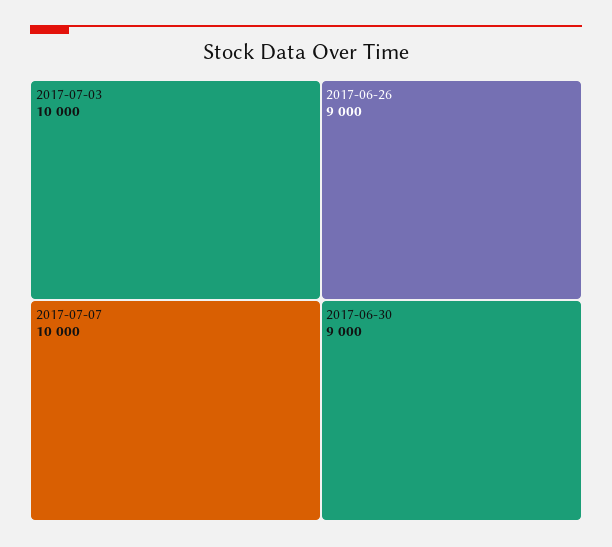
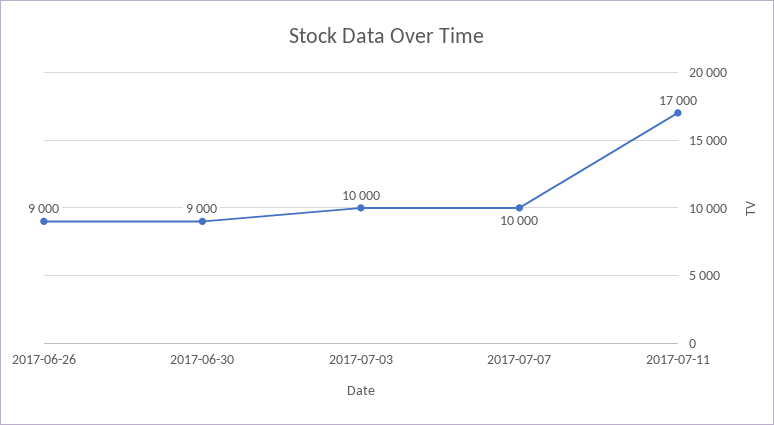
2017-07-11: none -> 17000

